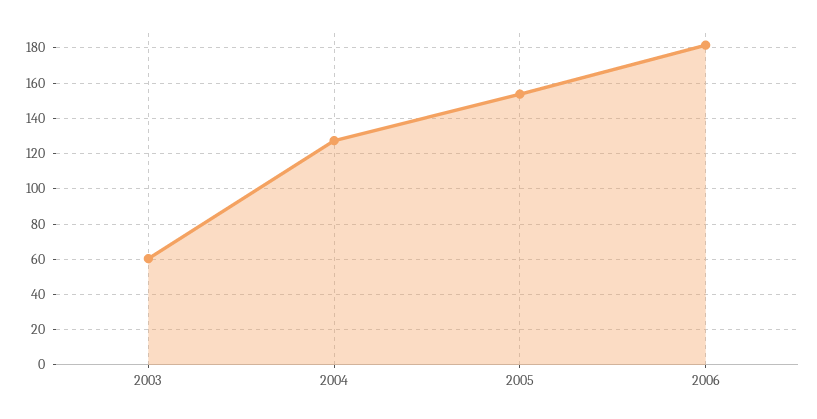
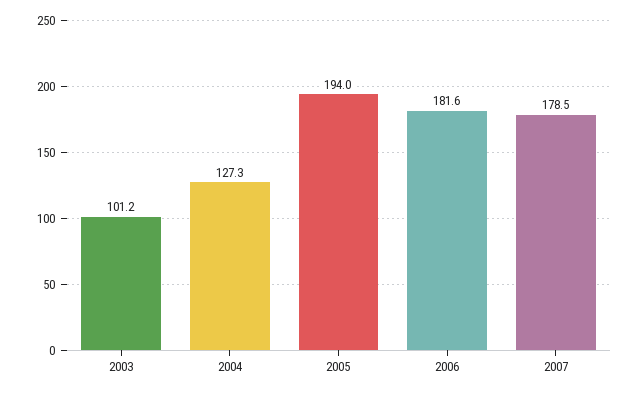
2003: 60 -> 101.2
2005: 155 -> 194
2007: none -> 178.5

